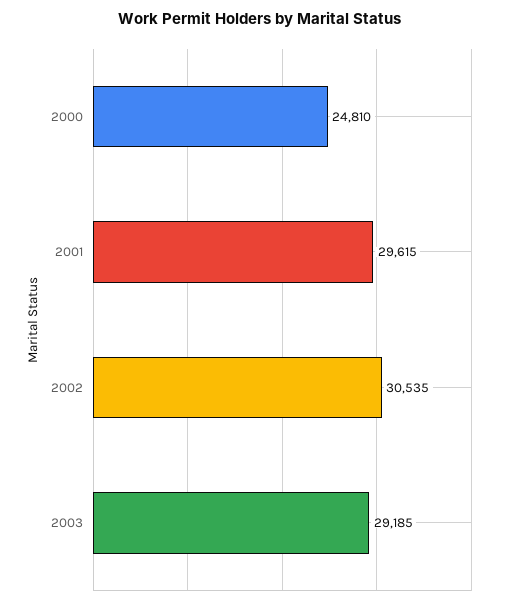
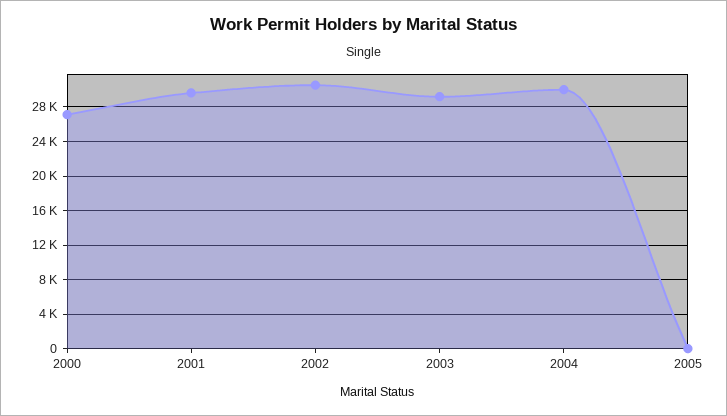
2000: 24810 -> 27000
2004: none -> 30000
2005: none -> 0

